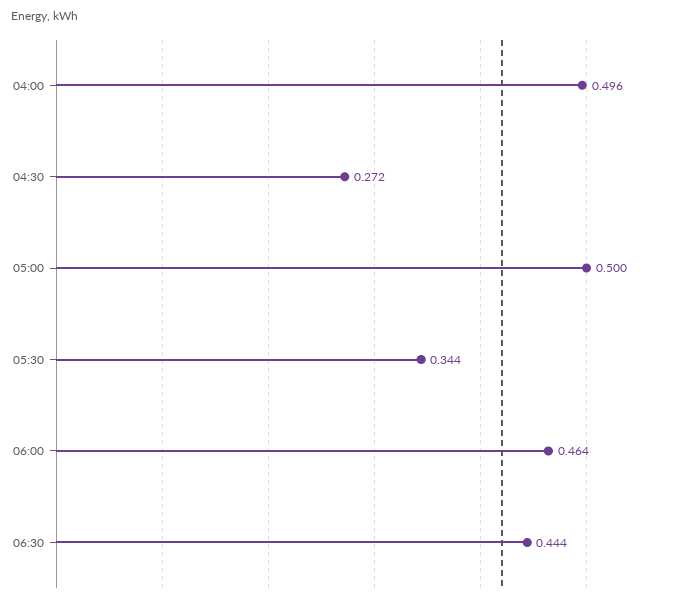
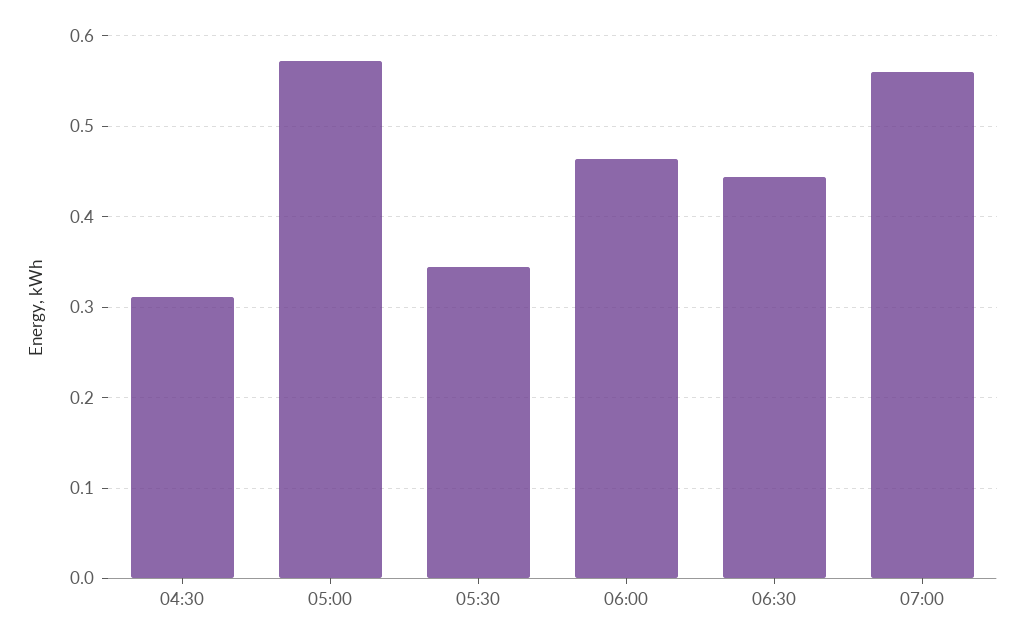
04:00: 0.496 -> none
04:30: 0.272 -> 0.31
05:00: 0.5 -> 0.57
07:00: none -> 0.56

